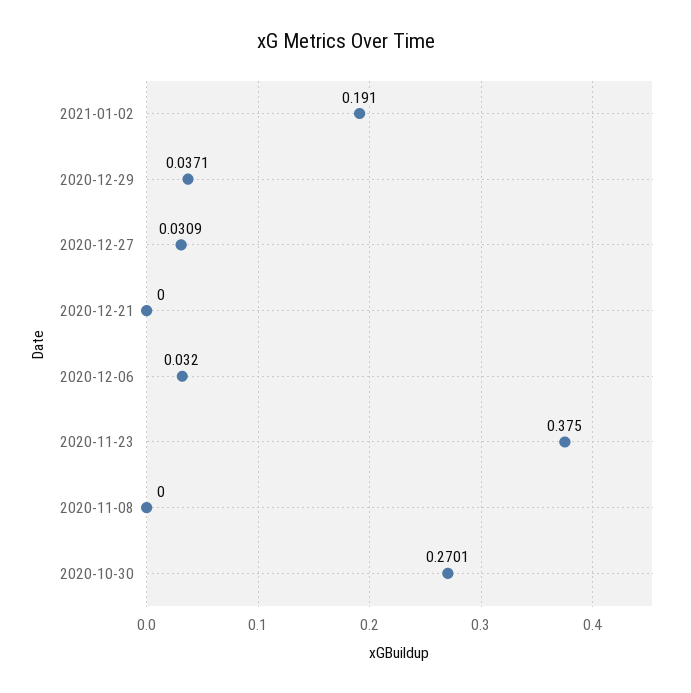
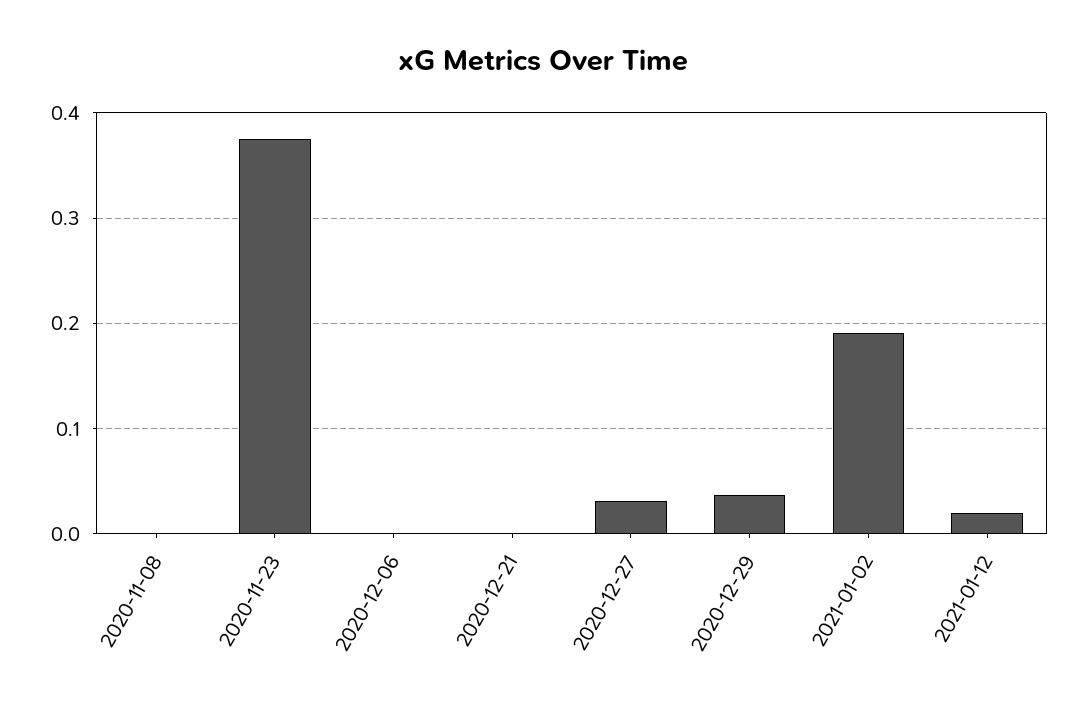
2020-12-06: 0.032 -> 0
2020-10-30: 0.2701 -> none
2021-01-12: none -> 0.02

